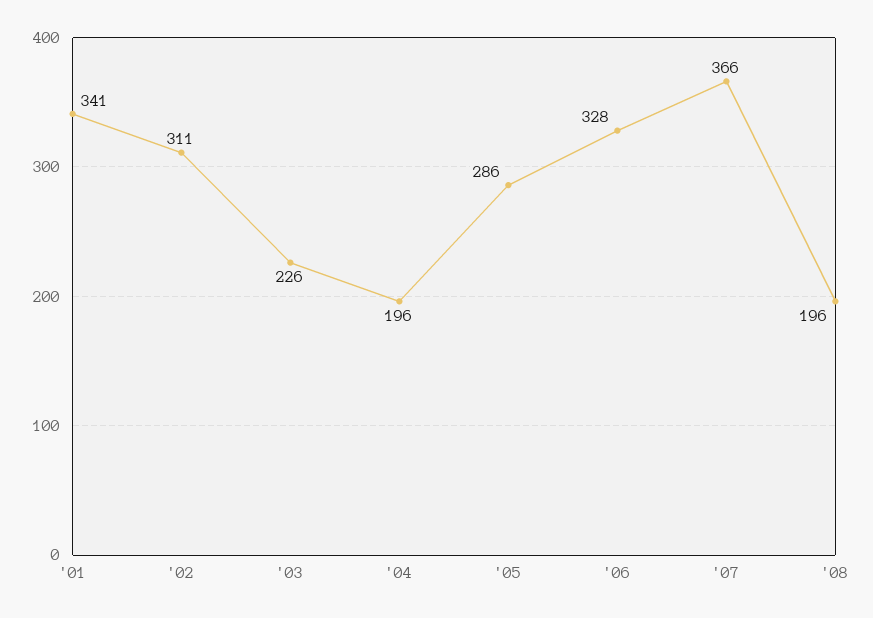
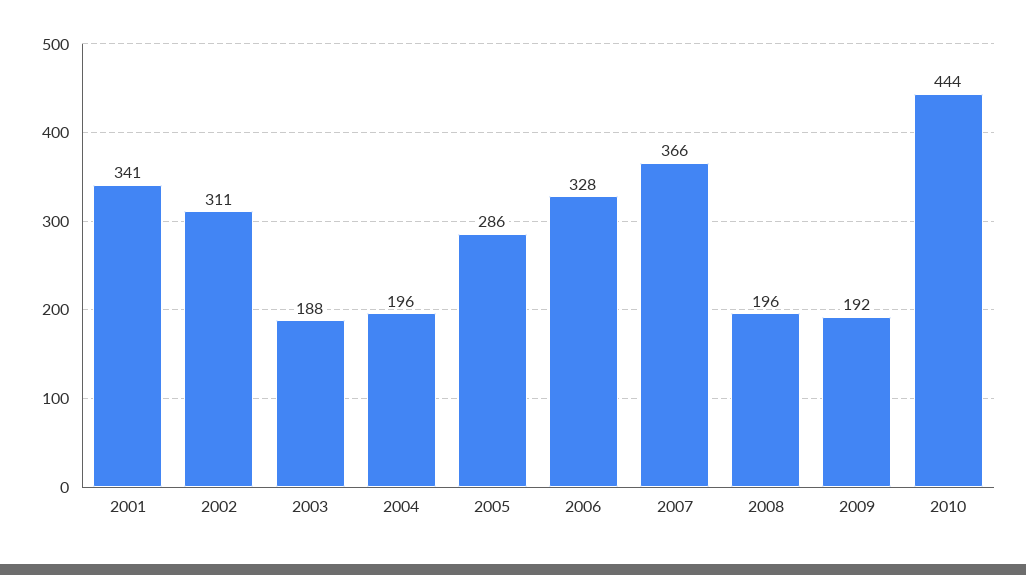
'03: 226 -> 188
2009: none -> 192
2010: none -> 444

